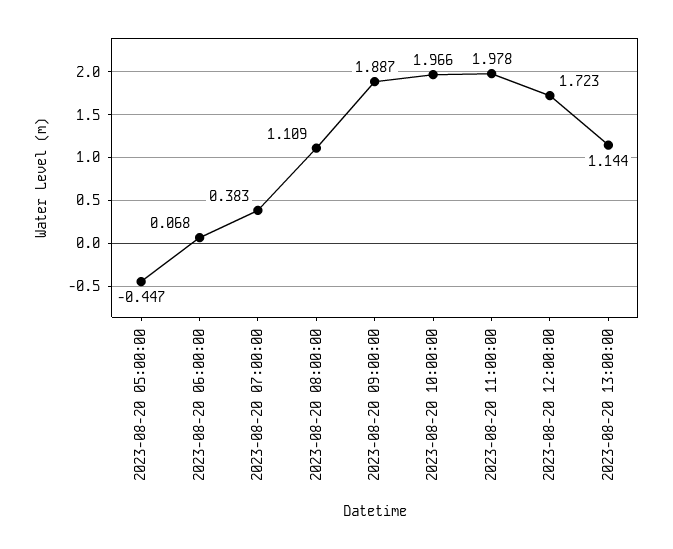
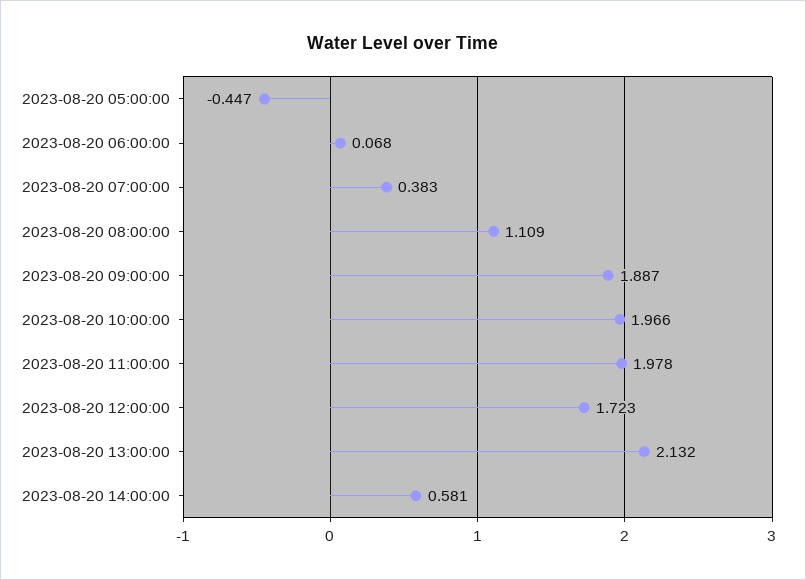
2023-08-20 13:00:00: 1.144 -> 2.132
2023-08-20 14:00:00: none -> 0.581

